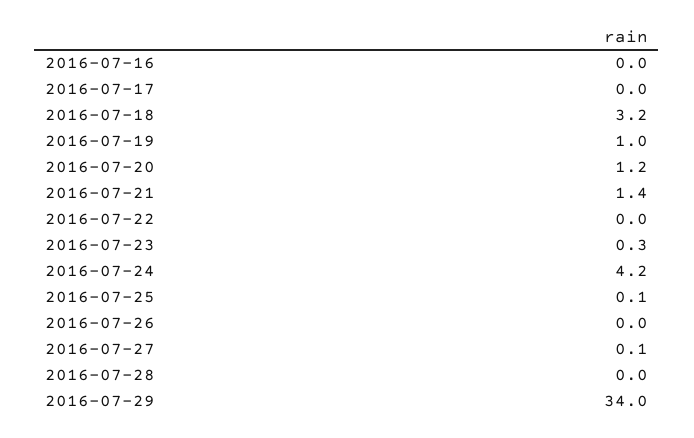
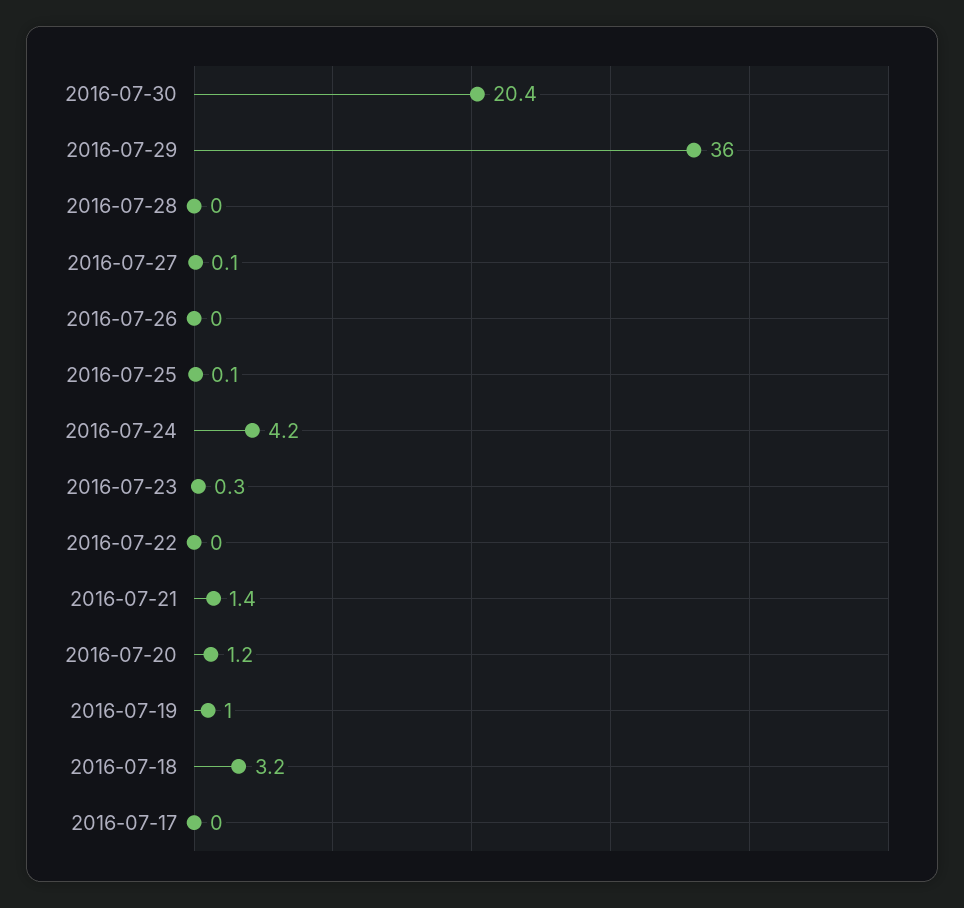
2016-07-16: 0 -> none
2016-07-29: 34 -> 36
2016-07-30: none -> 20.4

